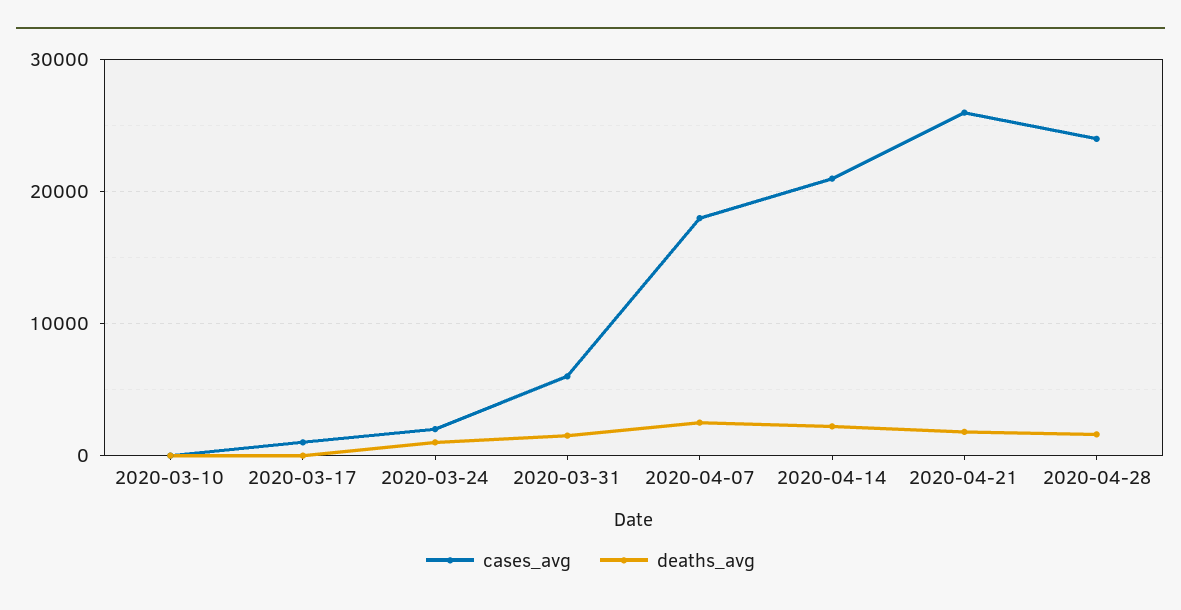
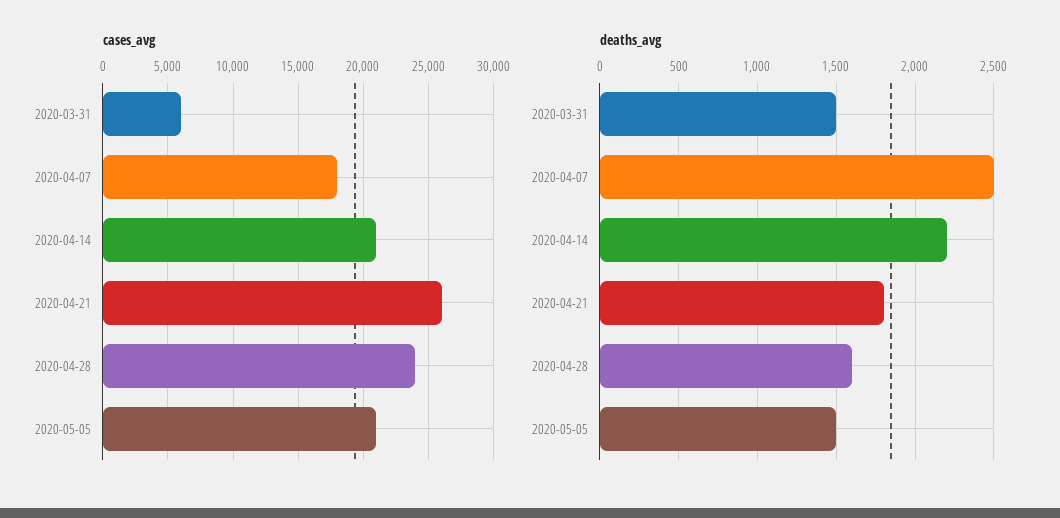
cases_avg, 2020-03-10: 0 -> none
deaths_avg, 2020-03-10: 0 -> none
cases_avg, 2020-03-17: 1000 -> none
deaths_avg, 2020-03-17: 0 -> none
cases_avg, 2020-03-24: 2000 -> none
deaths_avg, 2020-03-24: 1000 -> none
cases_avg, 2020-05-05: none -> 21000
deaths_avg, 2020-05-05: none -> 1500

